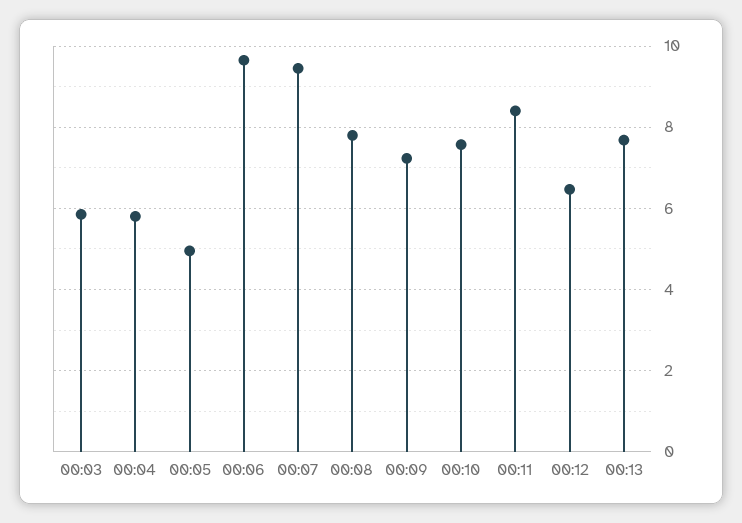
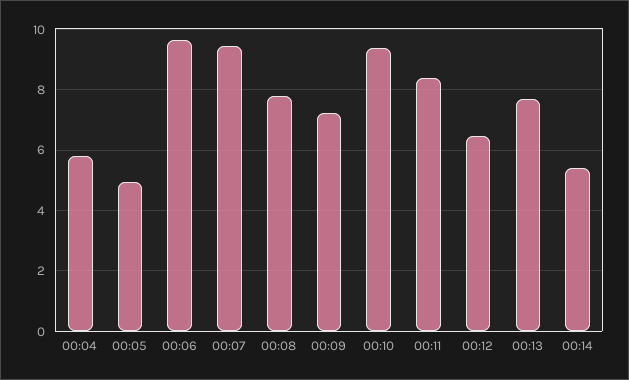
00:03: 5.8 -> none
00:10: 7.6 -> 9.4
00:14: none -> 5.4

